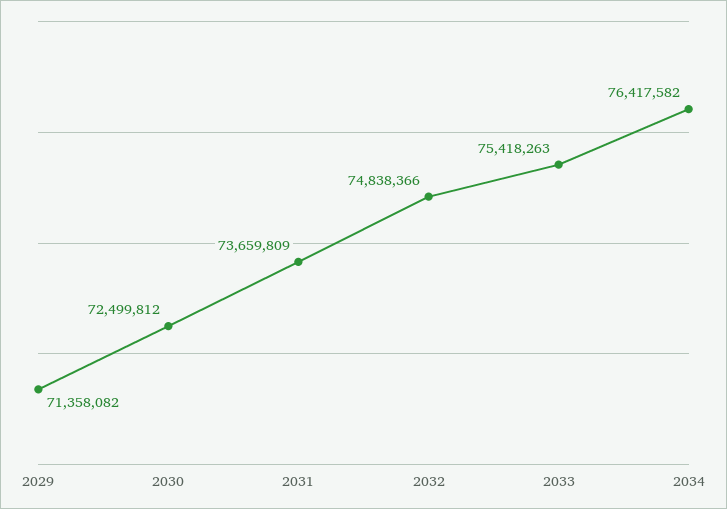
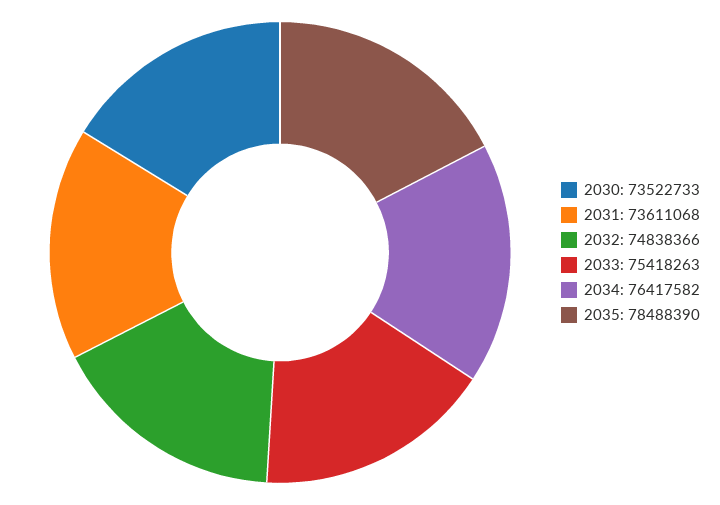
2029: 71358082 -> none
2030: 72499812 -> 73522733
2031: 73659809 -> 73611068
2035: none -> 78488390

